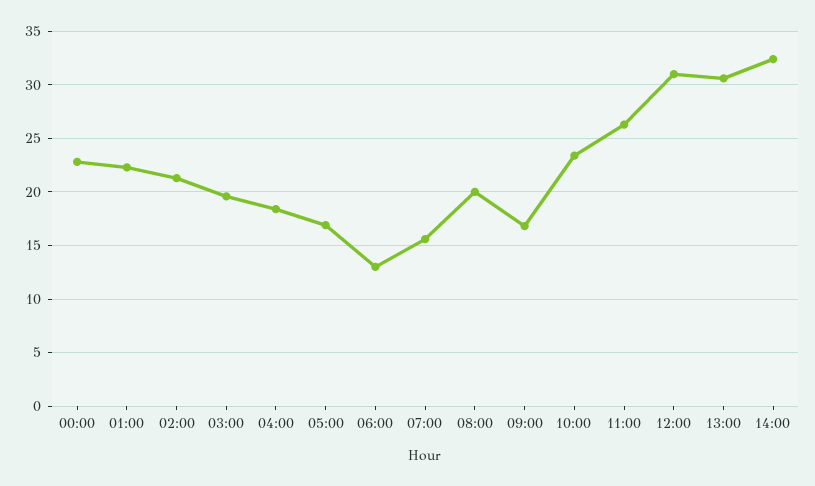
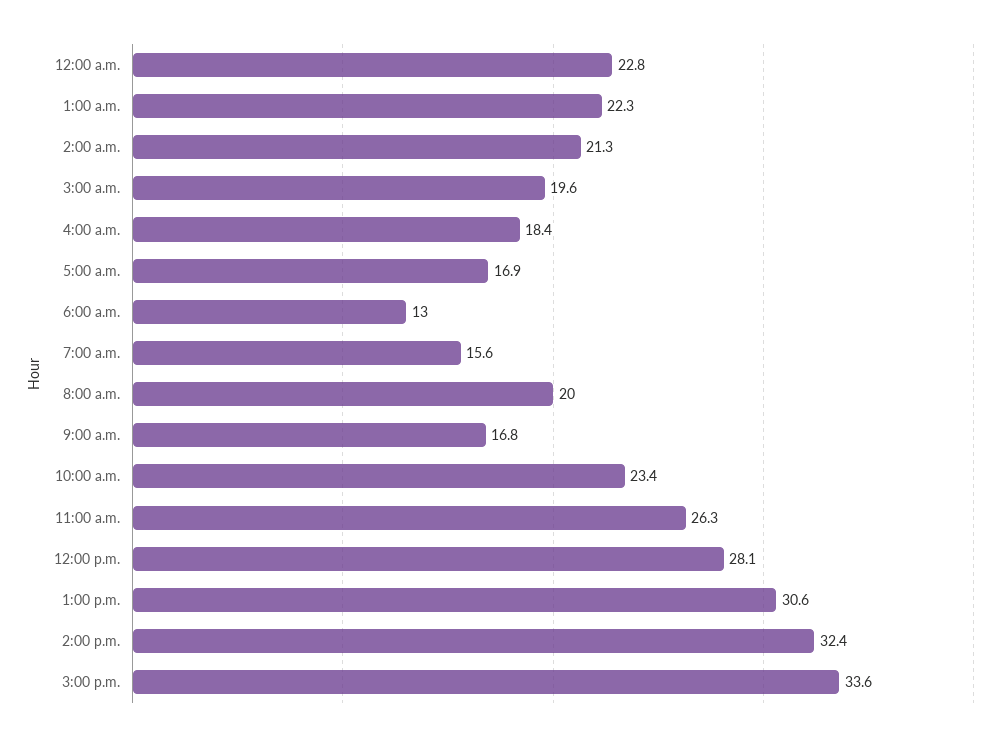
12:00: 31 -> 28.1
3:00 p.m.: none -> 33.6

